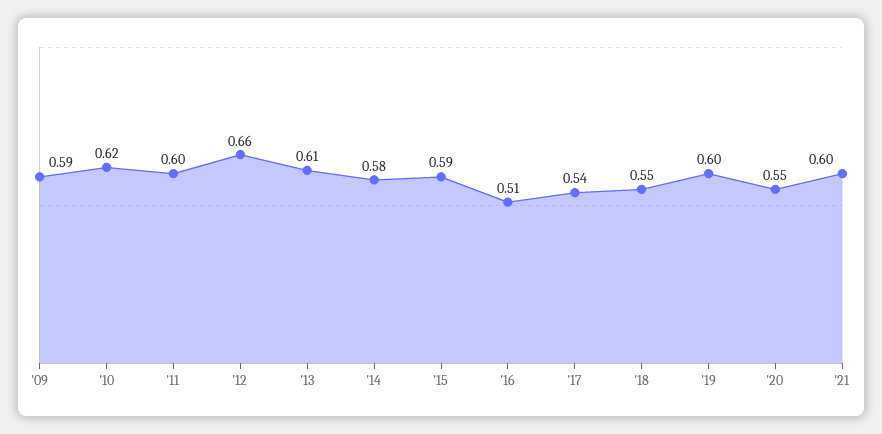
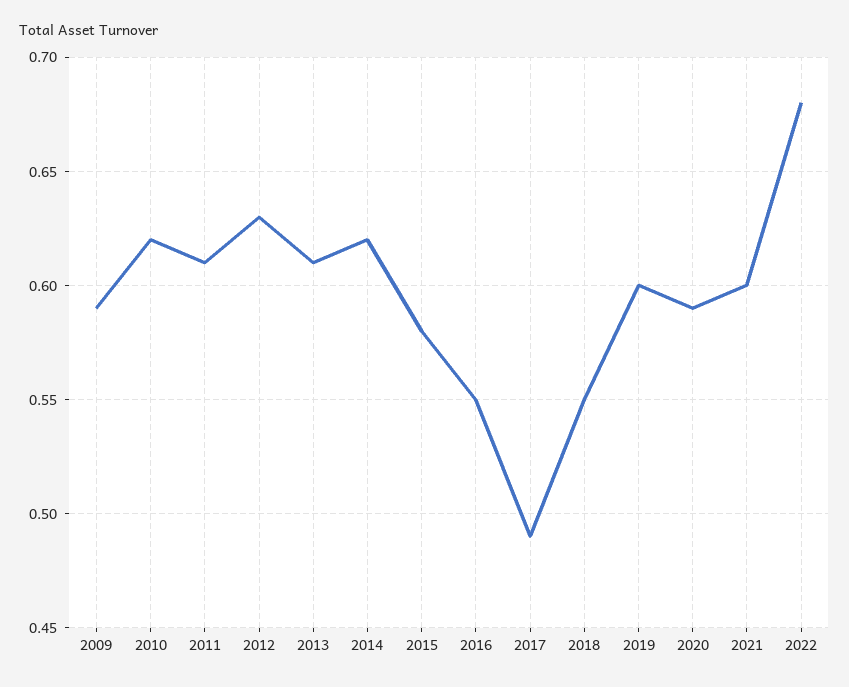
'11: 0.6 -> 0.61
'12: 0.66 -> 0.63
'14: 0.58 -> 0.62
'15: 0.59 -> 0.58
'16: 0.51 -> 0.55
'17: 0.54 -> 0.49
'20: 0.55 -> 0.59
2022: none -> 0.68

